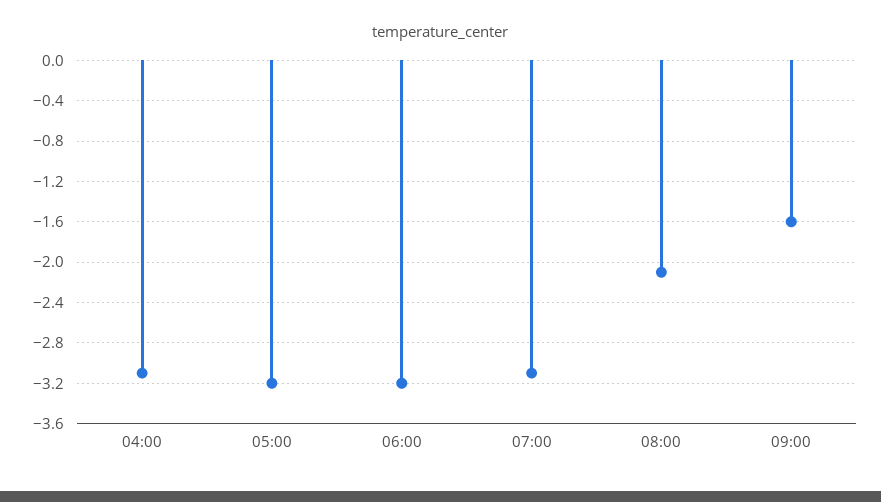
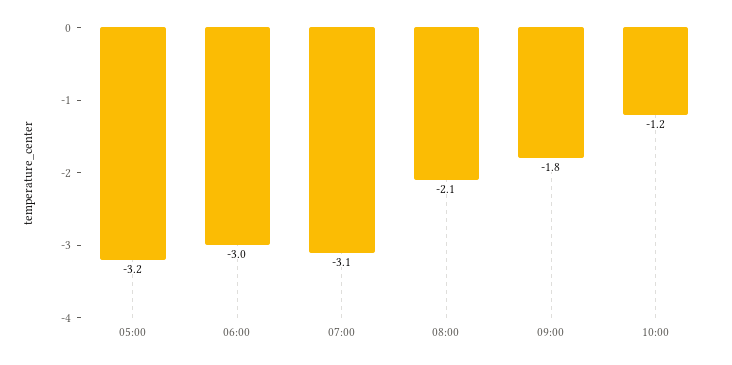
04:00: -3.1 -> none
06:00: -3.2 -> -3
09:00: -1.6 -> -1.8
10:00: none -> -1.2

